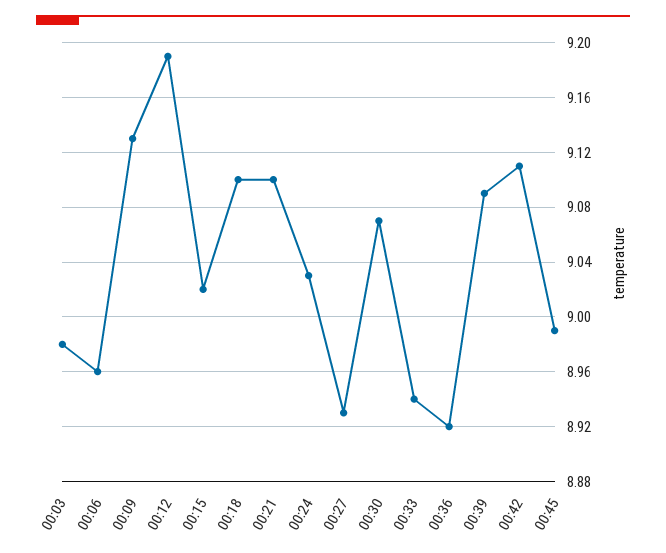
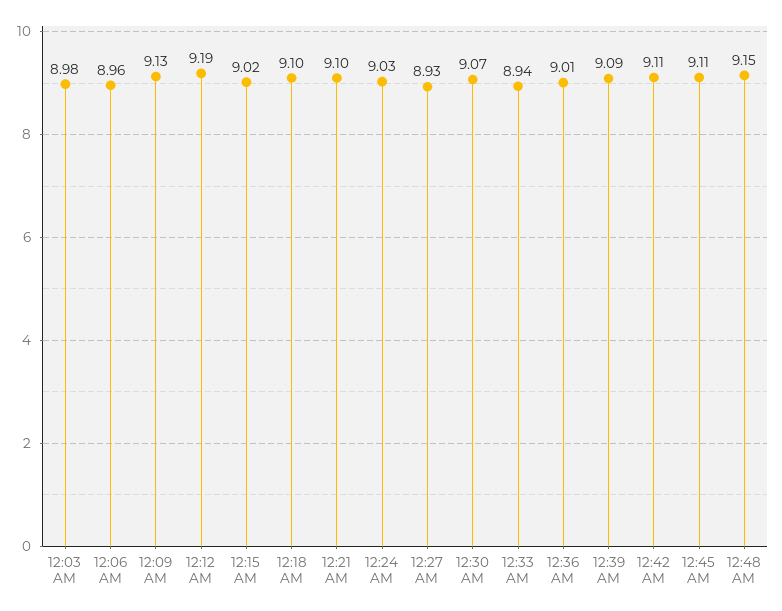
00:36: 8.92 -> 9.01
00:45: 8.99 -> 9.11
12:48 AM: none -> 9.15

